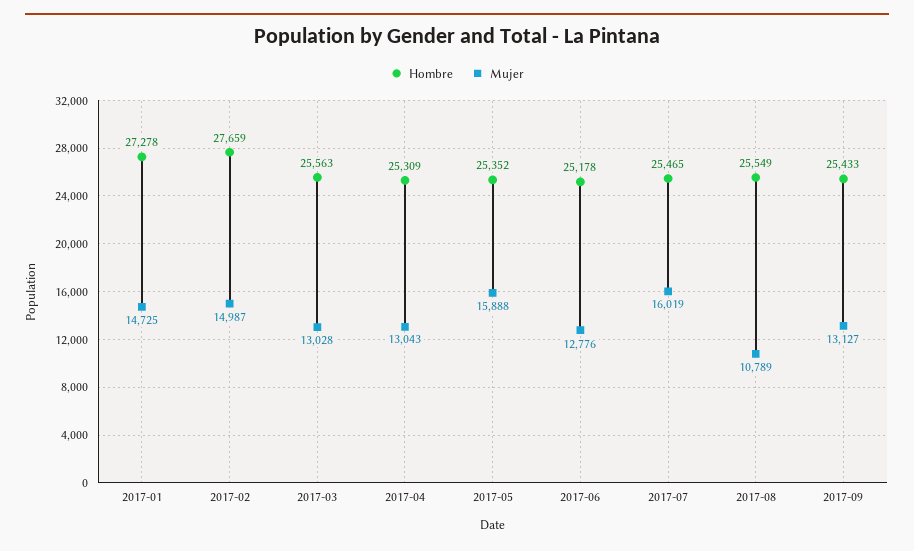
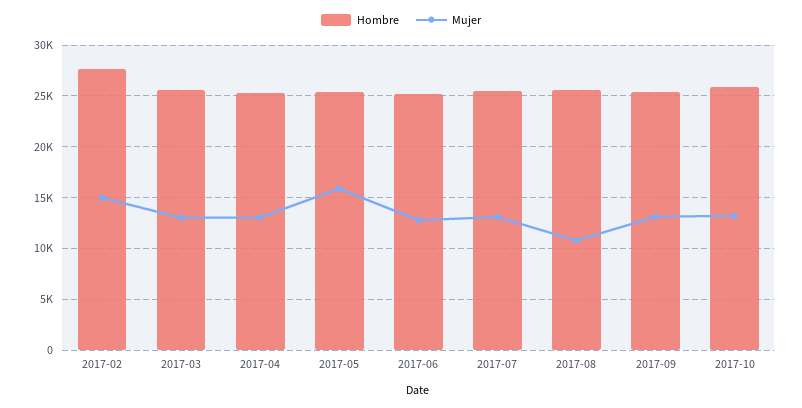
Hombre, 2017-01: 27278 -> none
Mujer, 2017-01: 14725 -> none
Mujer, 2017-07: 16019 -> 13000
Hombre, 2017-10: none -> 26000
Mujer, 2017-10: none -> 13000

